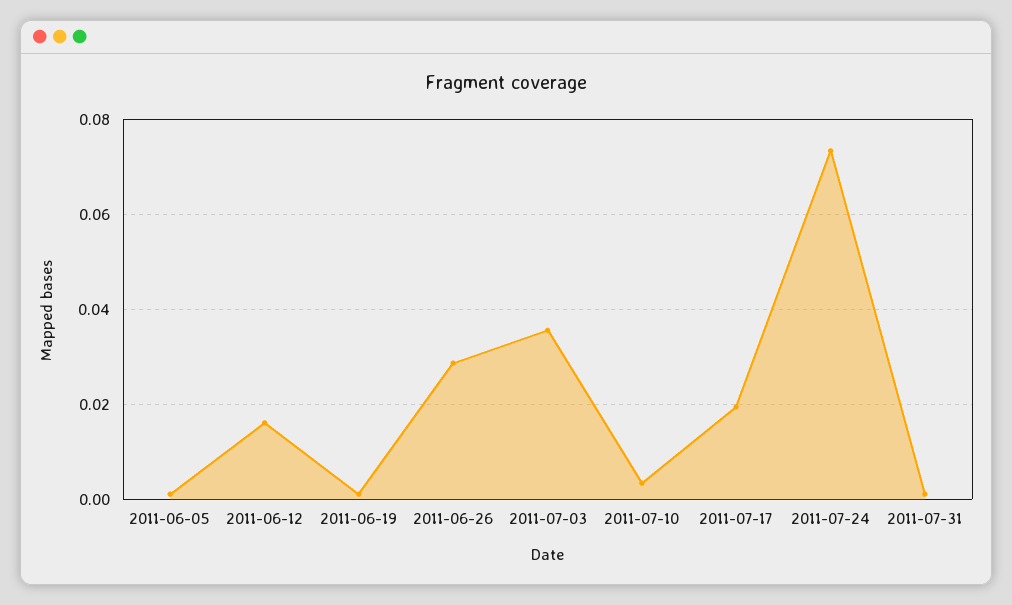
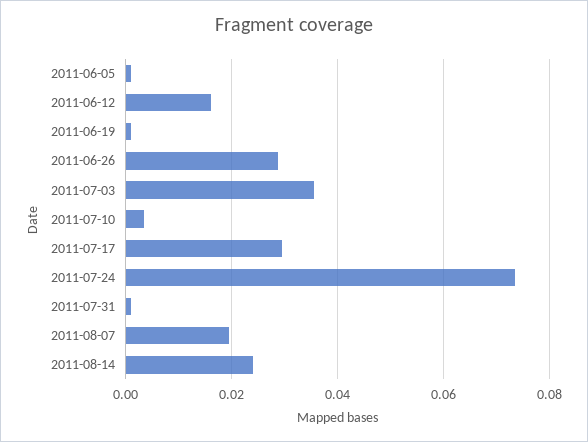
2011-07-17: 0.02 -> 0.03
2011-08-07: none -> 0.02
2011-08-14: none -> 0.024

